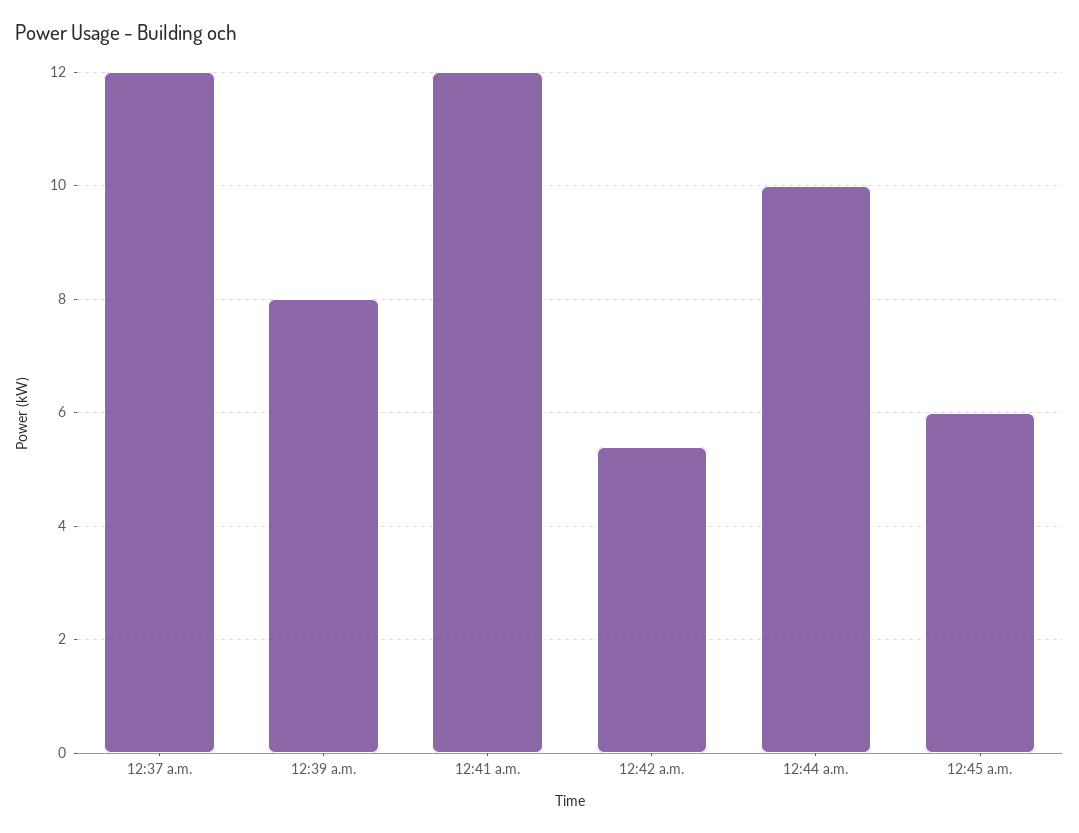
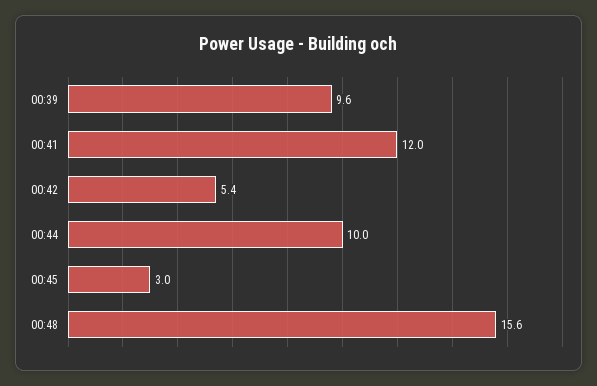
12:37 a.m.: 12 -> none
12:39 a.m.: 8 -> 9.6
12:45 a.m.: 6 -> 3
00:48: none -> 15.6

